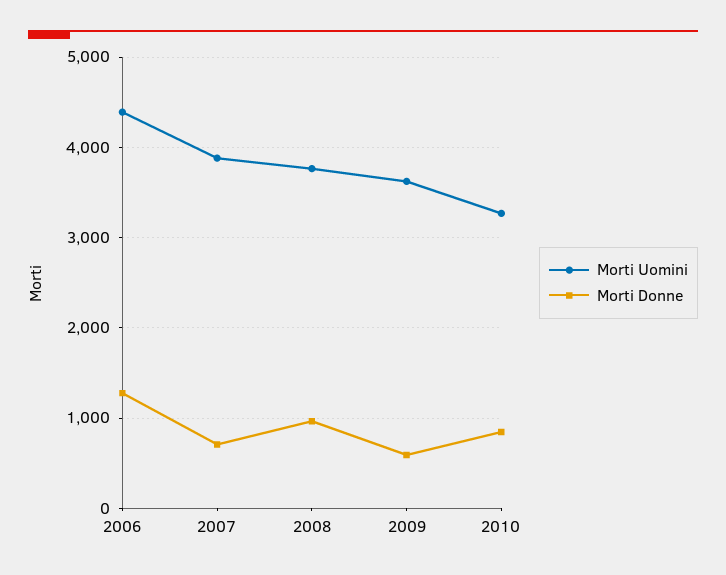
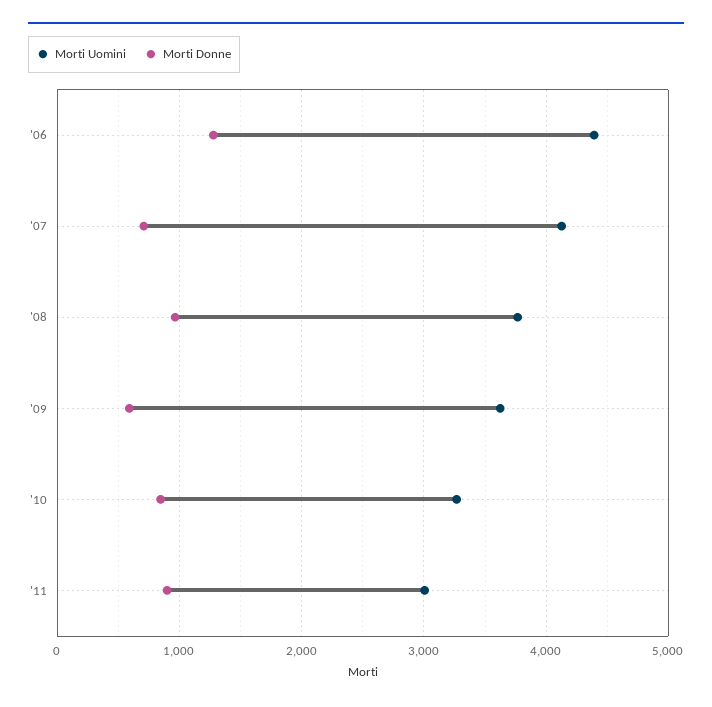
Morti Uomini, 2007: 3900 -> 4100
Morti Uomini, '11: none -> 3000
Morti Donne, '11: none -> 900

